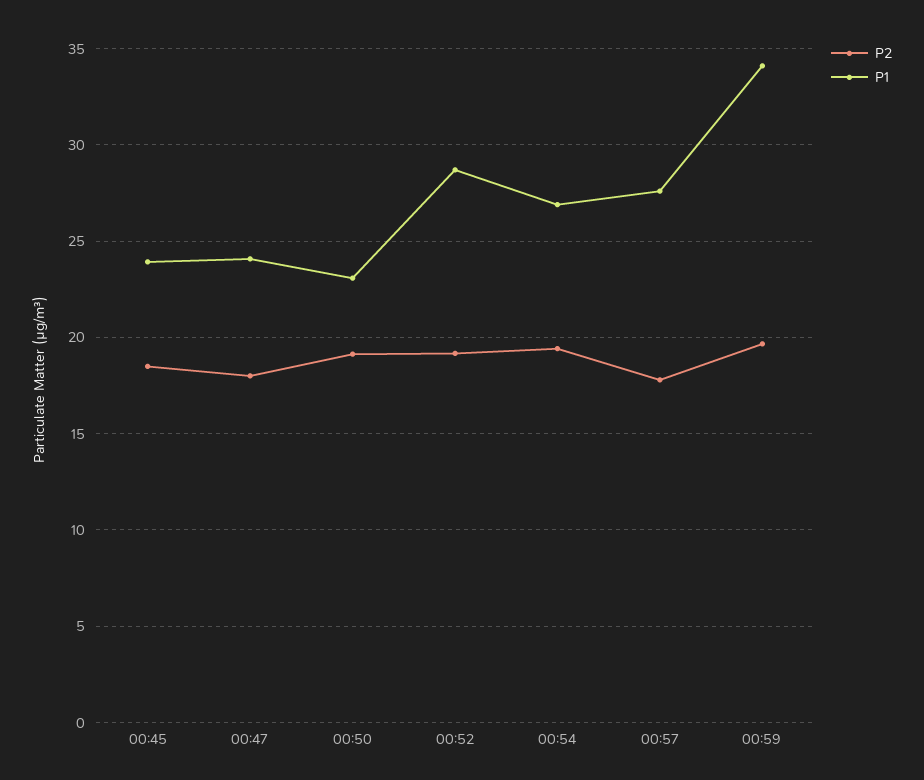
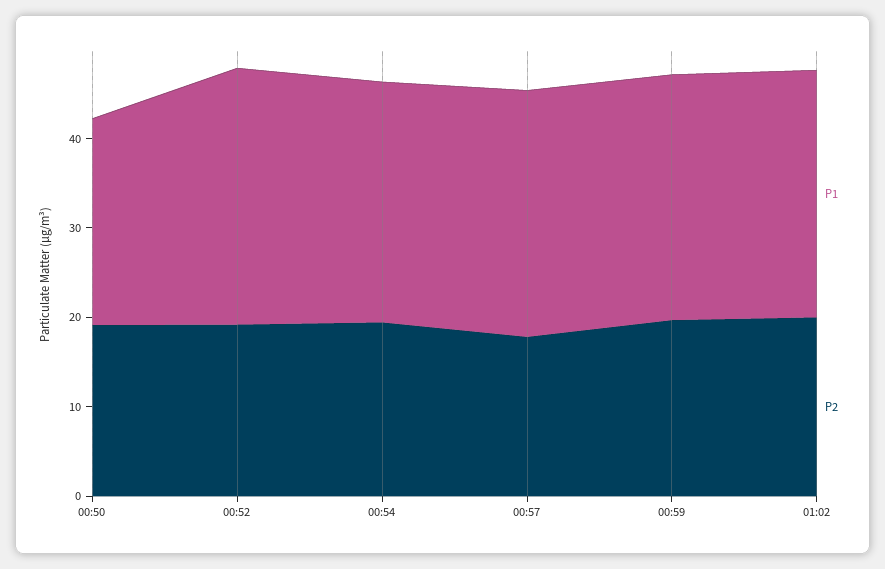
P2, 00:45: 18.5 -> none
P1, 00:45: 24 -> none
P2, 00:47: 18 -> none
P1, 00:47: 24 -> none
P1, 00:59: 34 -> 28
P1, 01:02: none -> 28
P2, 01:02: none -> 20

